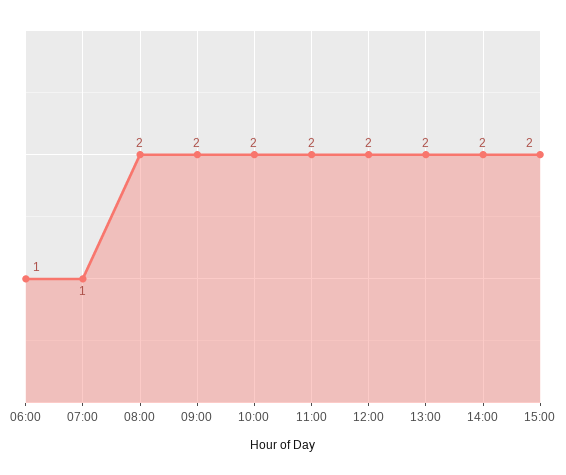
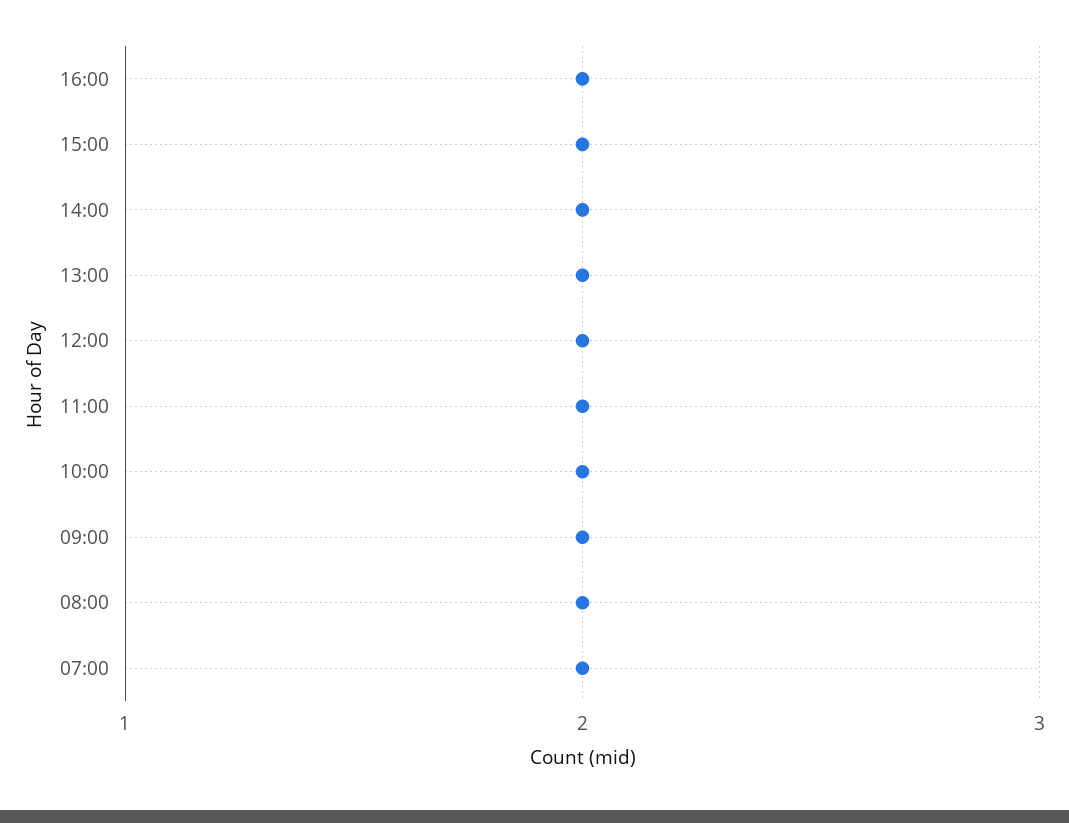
06:00: 1 -> none
07:00: 1 -> 2
16:00: none -> 2

